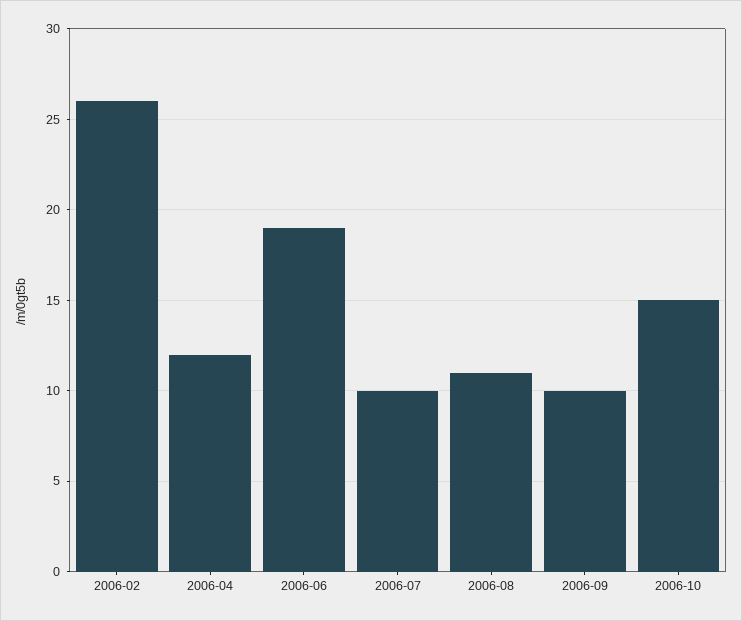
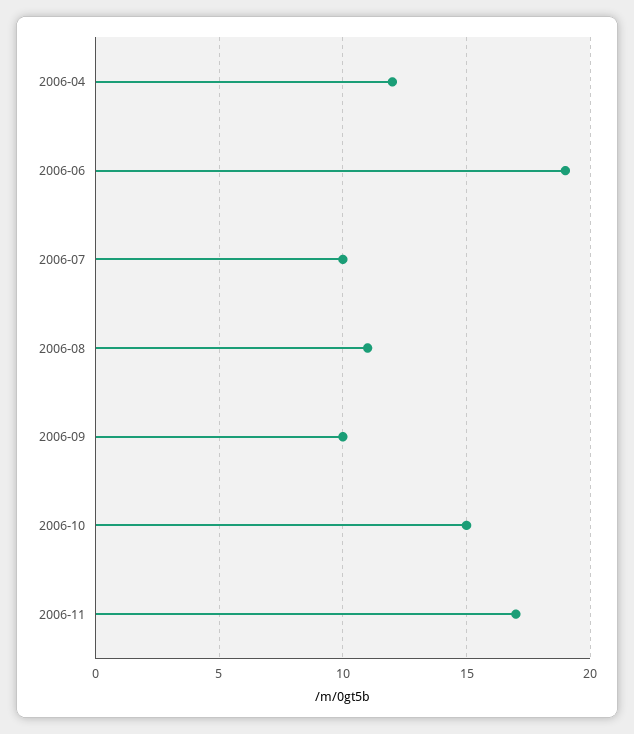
2006-02: 26 -> none
2006-11: none -> 17

